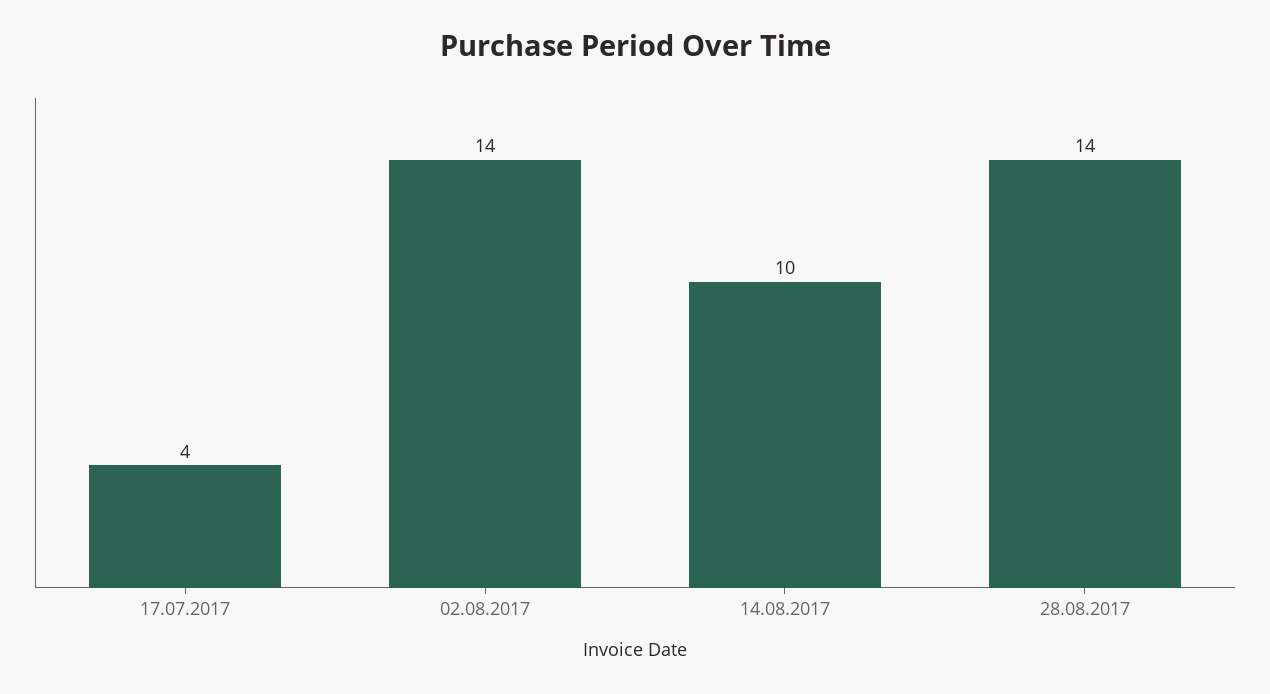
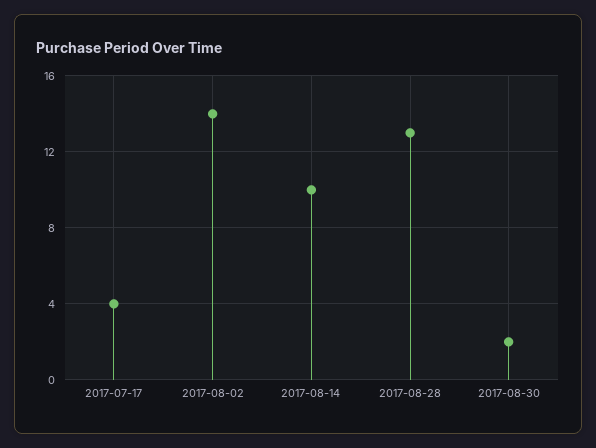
28.08.2017: 14 -> 13
2017-08-30: none -> 2

